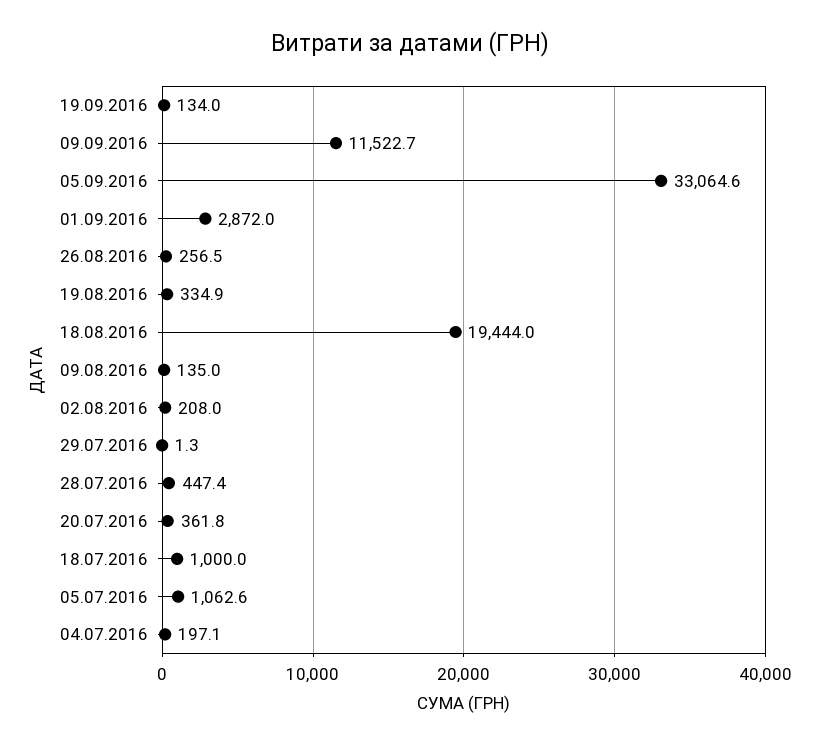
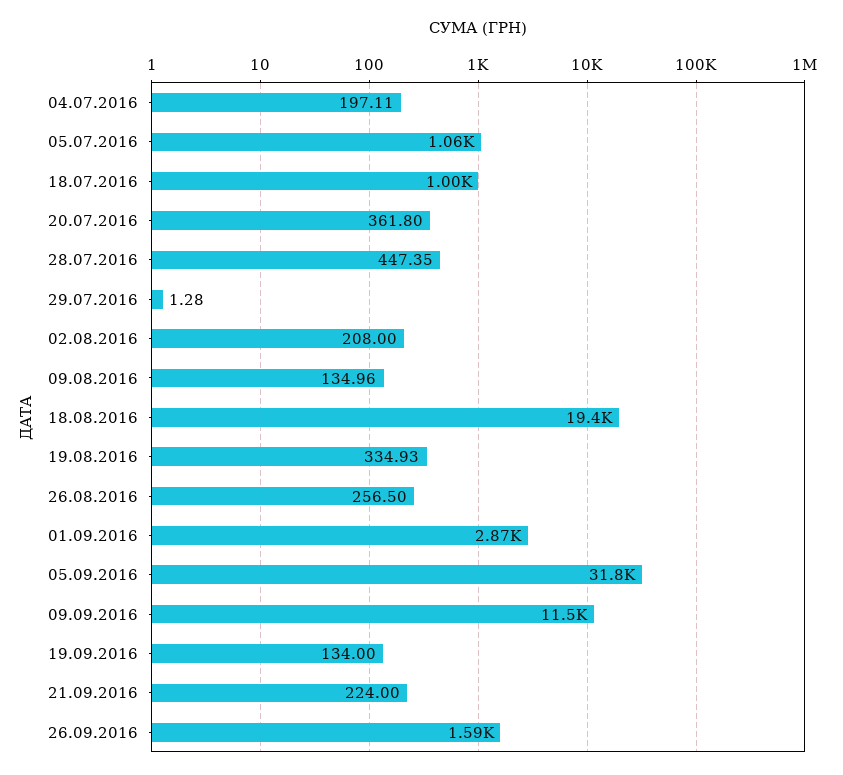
05.09.2016: 33064.6 -> 31800
21.09.2016: none -> 224
26.09.2016: none -> 1590

